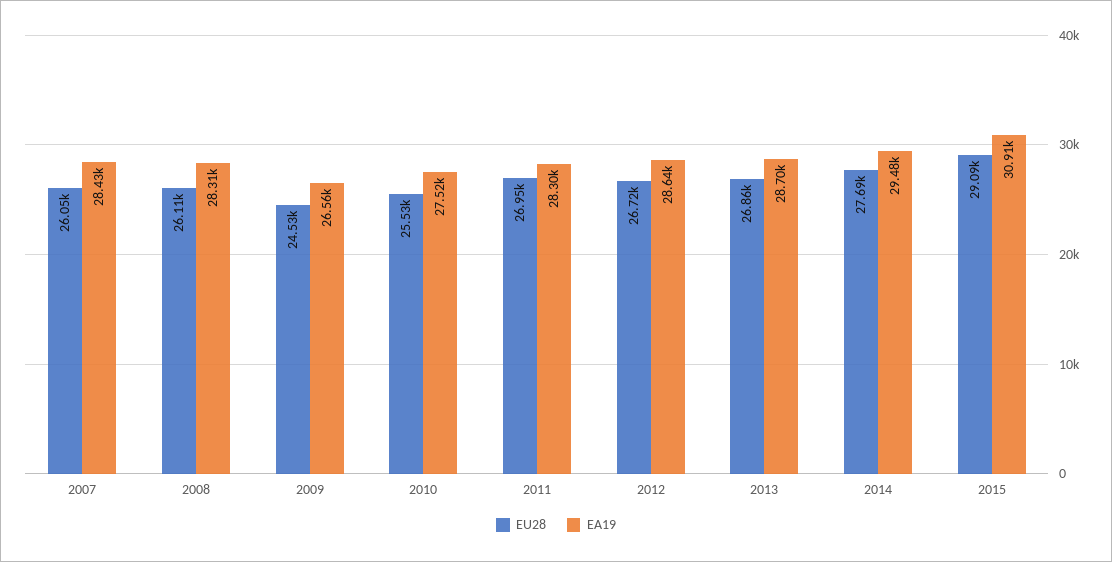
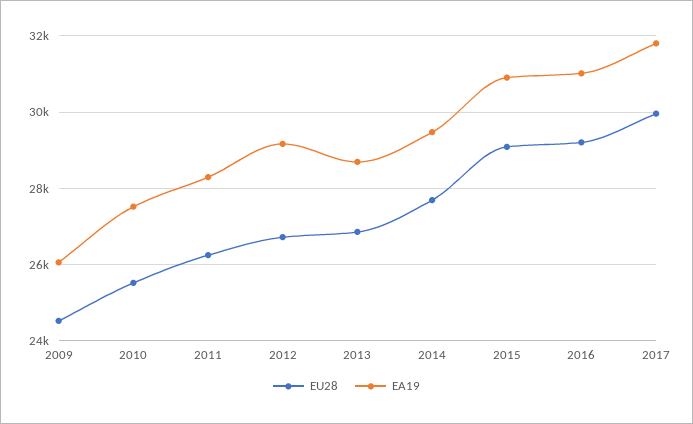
EU28, 2007: 26050 -> none
EA19, 2007: 28430 -> none
EU28, 2008: 26110 -> none
EA19, 2008: 28310 -> none
EA19, 2009: 26560 -> 26000
EU28, 2011: 26950 -> 26200
EA19, 2012: 28640 -> 29200
EU28, 2016: none -> 29200
EA19, 2016: none -> 31000
EU28, 2017: none -> 30000
EA19, 2017: none -> 31800

